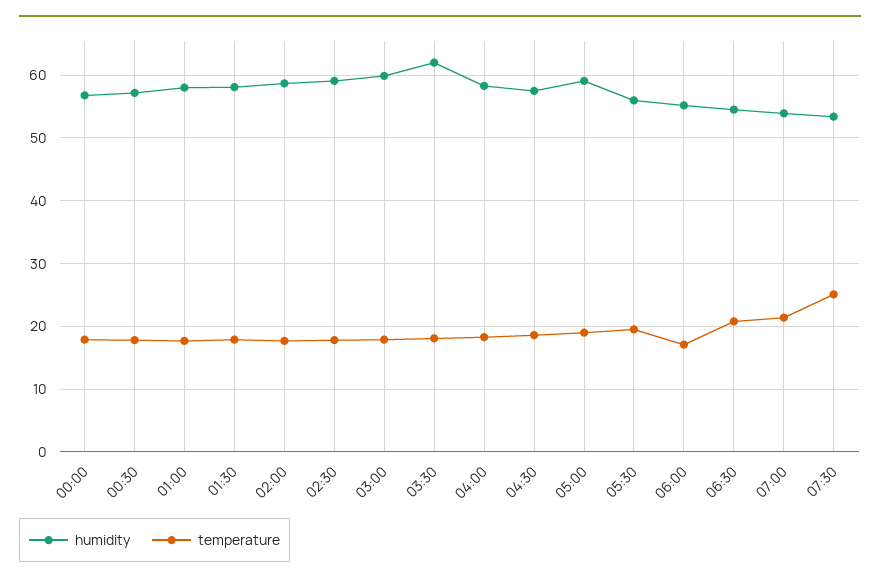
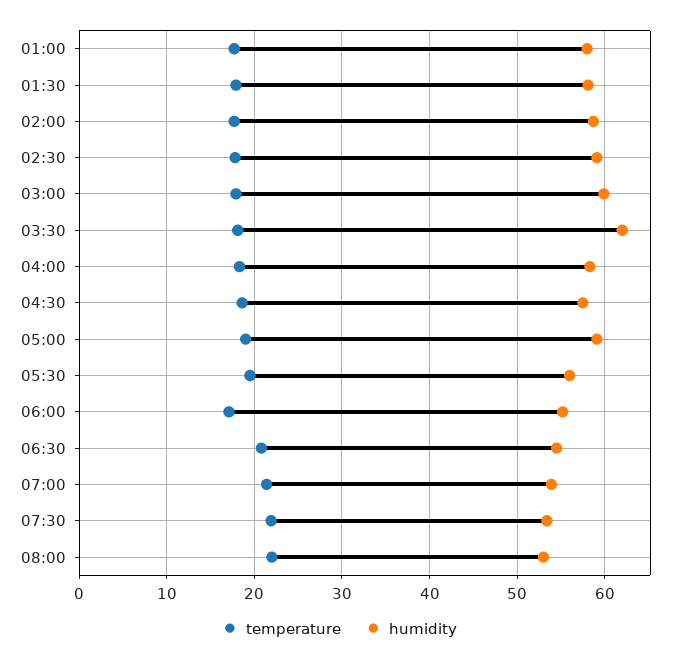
humidity, 00:00: 57 -> none
temperature, 00:00: 18 -> none
humidity, 00:30: 57 -> none
temperature, 00:30: 18 -> none
temperature, 07:30: 25 -> 22
temperature, 08:00: none -> 22
humidity, 08:00: none -> 53

